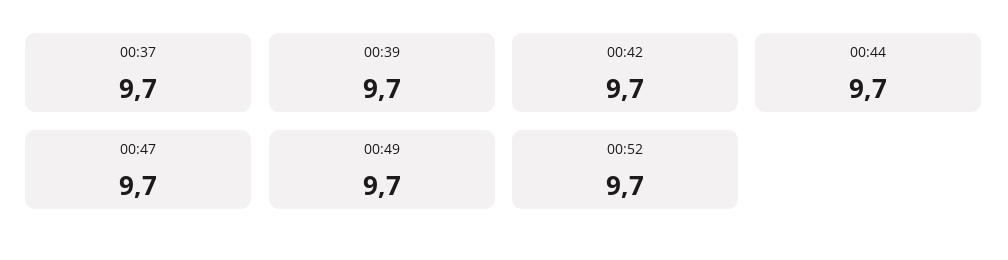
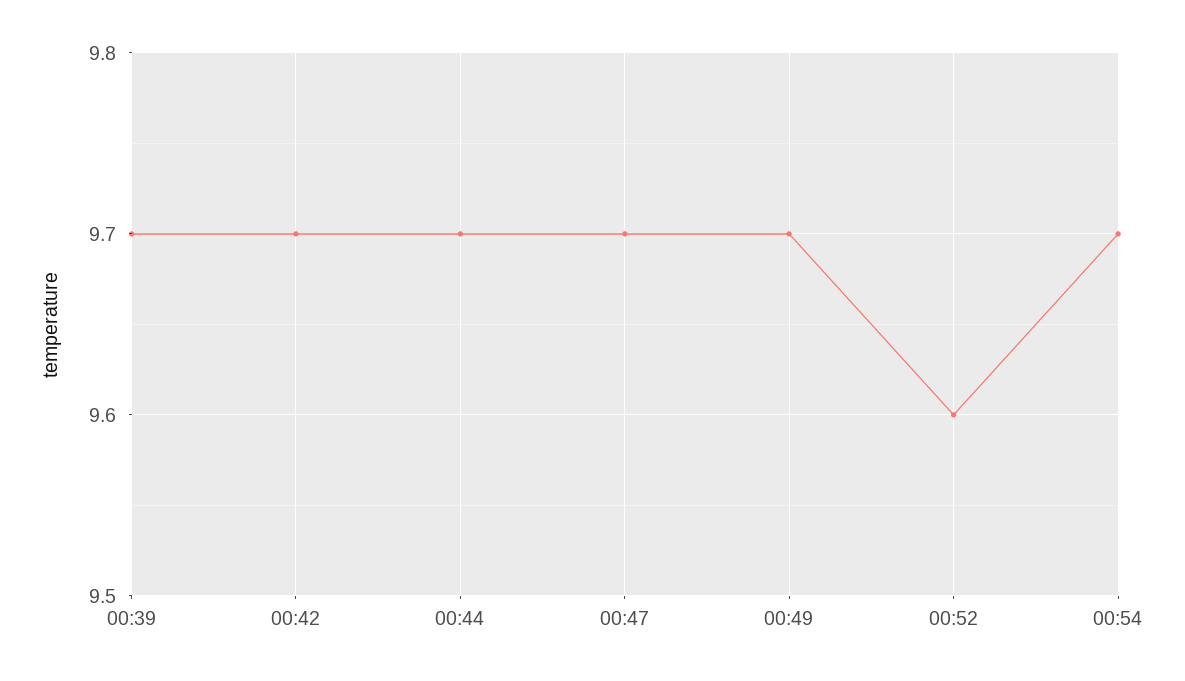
00:37: 9.7 -> none
00:52: 9.7 -> 9.6
00:54: none -> 9.7

